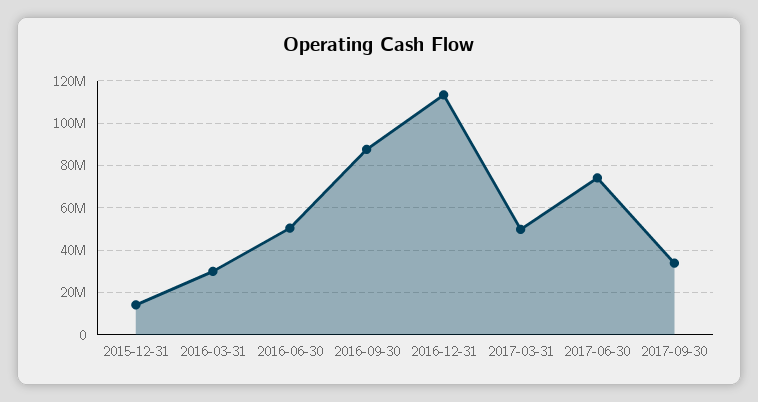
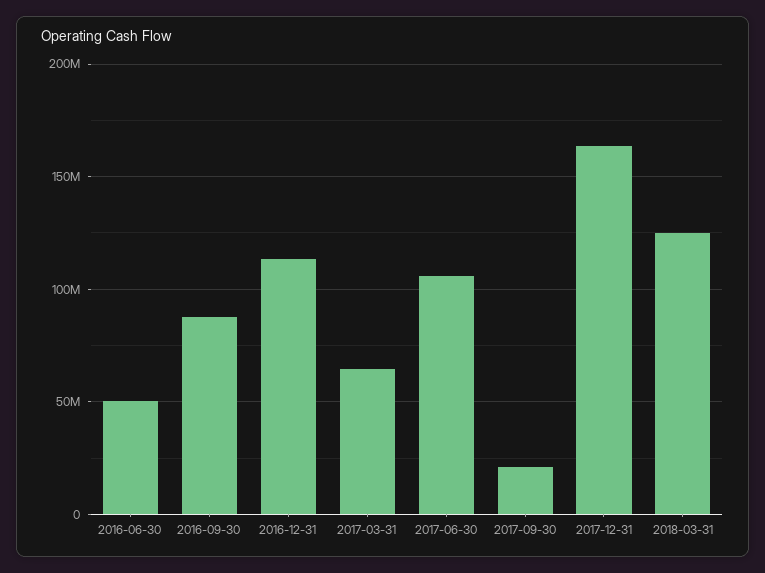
2015-12-31: 15000000 -> none
2016-03-31: 30000000 -> none
2017-03-31: 50000000 -> 65000000
2017-06-30: 75000000 -> 105000000
2017-09-30: 35000000 -> 20000000
2017-12-31: none -> 165000000
2018-03-31: none -> 125000000

